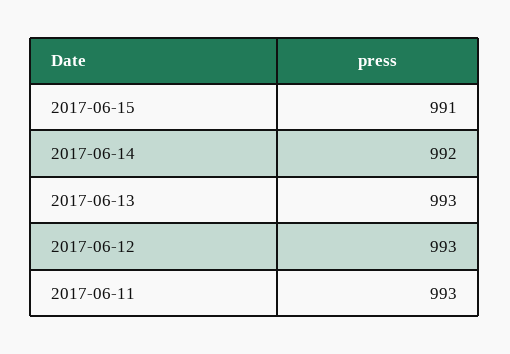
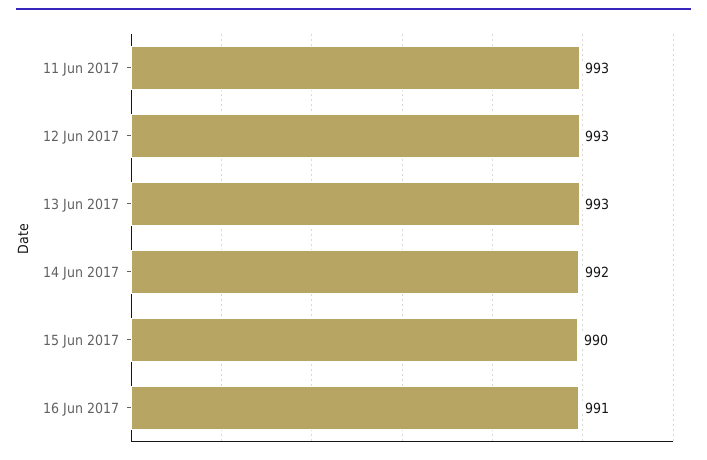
2017-06-15: 991 -> 990
16 Jun 2017: none -> 991

